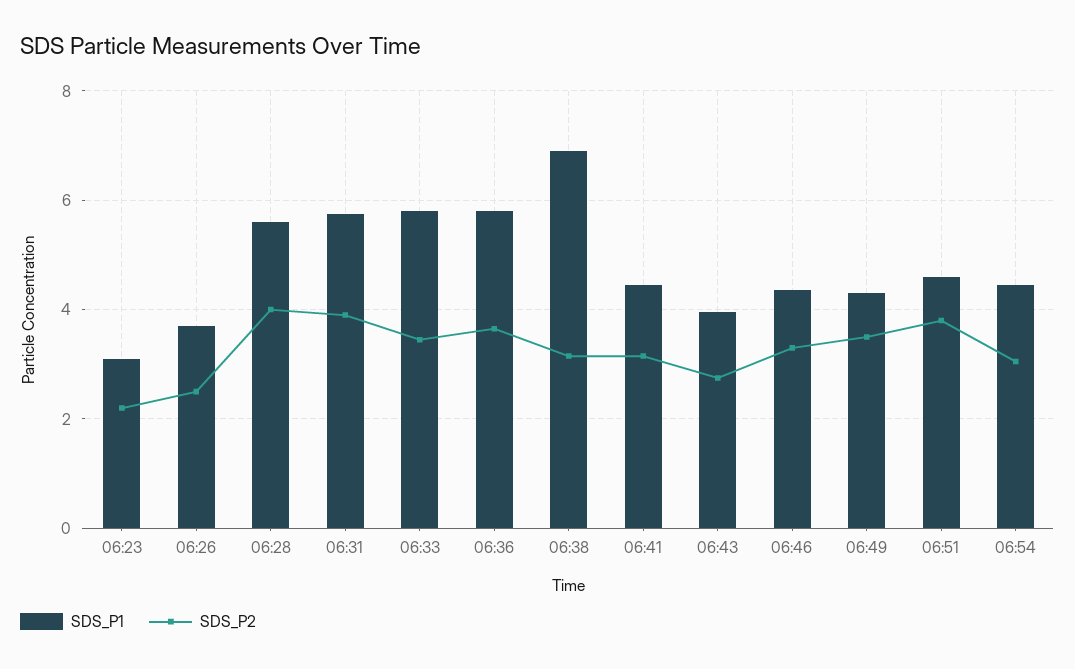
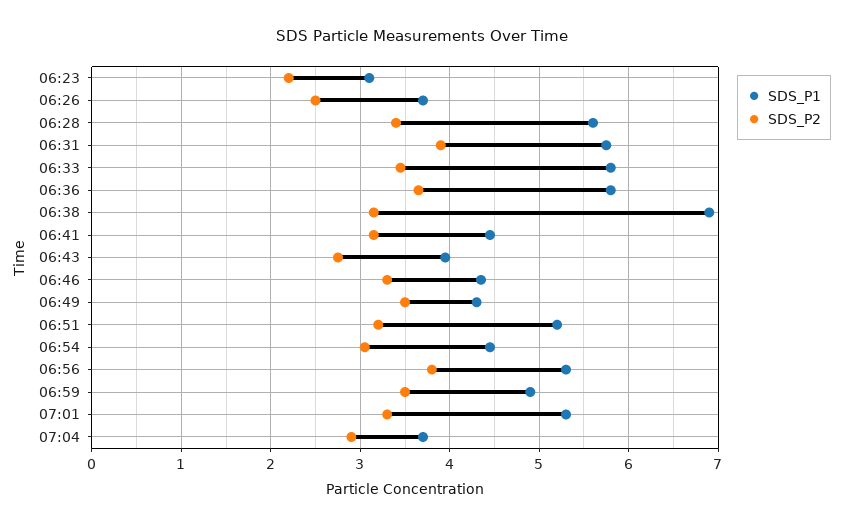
SDS_P2, 06:28: 4 -> 3.4
SDS_P1, 06:51: 4.6 -> 5.2
SDS_P2, 06:51: 3.8 -> 3.2
SDS_P1, 06:56: none -> 5.3
SDS_P2, 06:56: none -> 3.8
SDS_P1, 06:59: none -> 4.9
SDS_P2, 06:59: none -> 3.5
SDS_P1, 07:01: none -> 5.3
SDS_P2, 07:01: none -> 3.3
SDS_P1, 07:04: none -> 3.7
SDS_P2, 07:04: none -> 2.9

